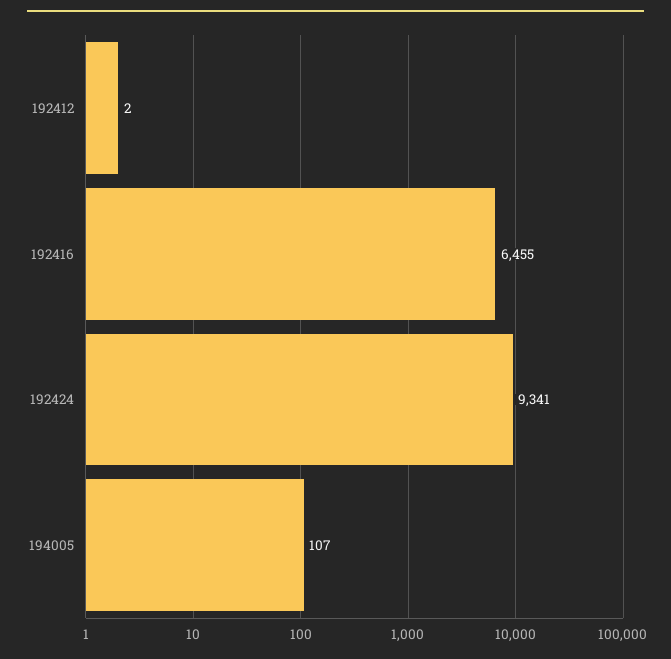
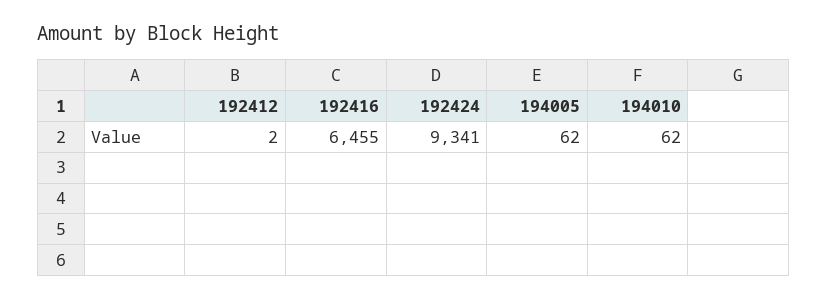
194005: 107 -> 62
194010: none -> 62

